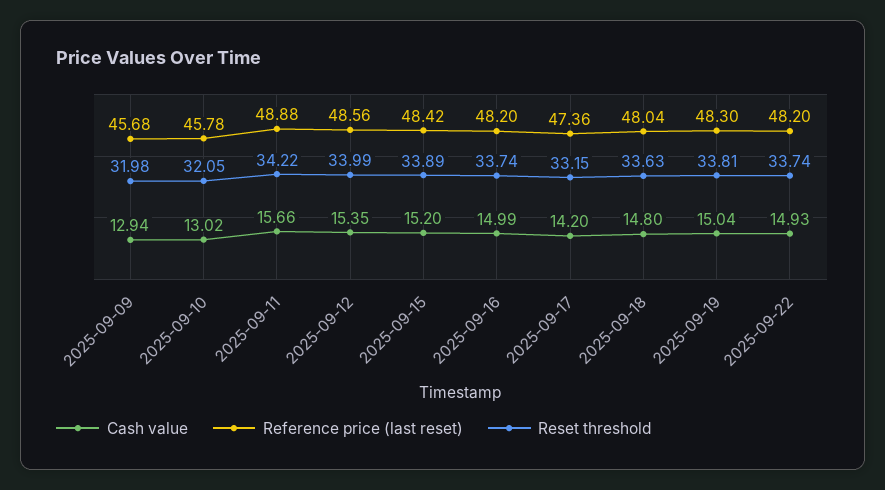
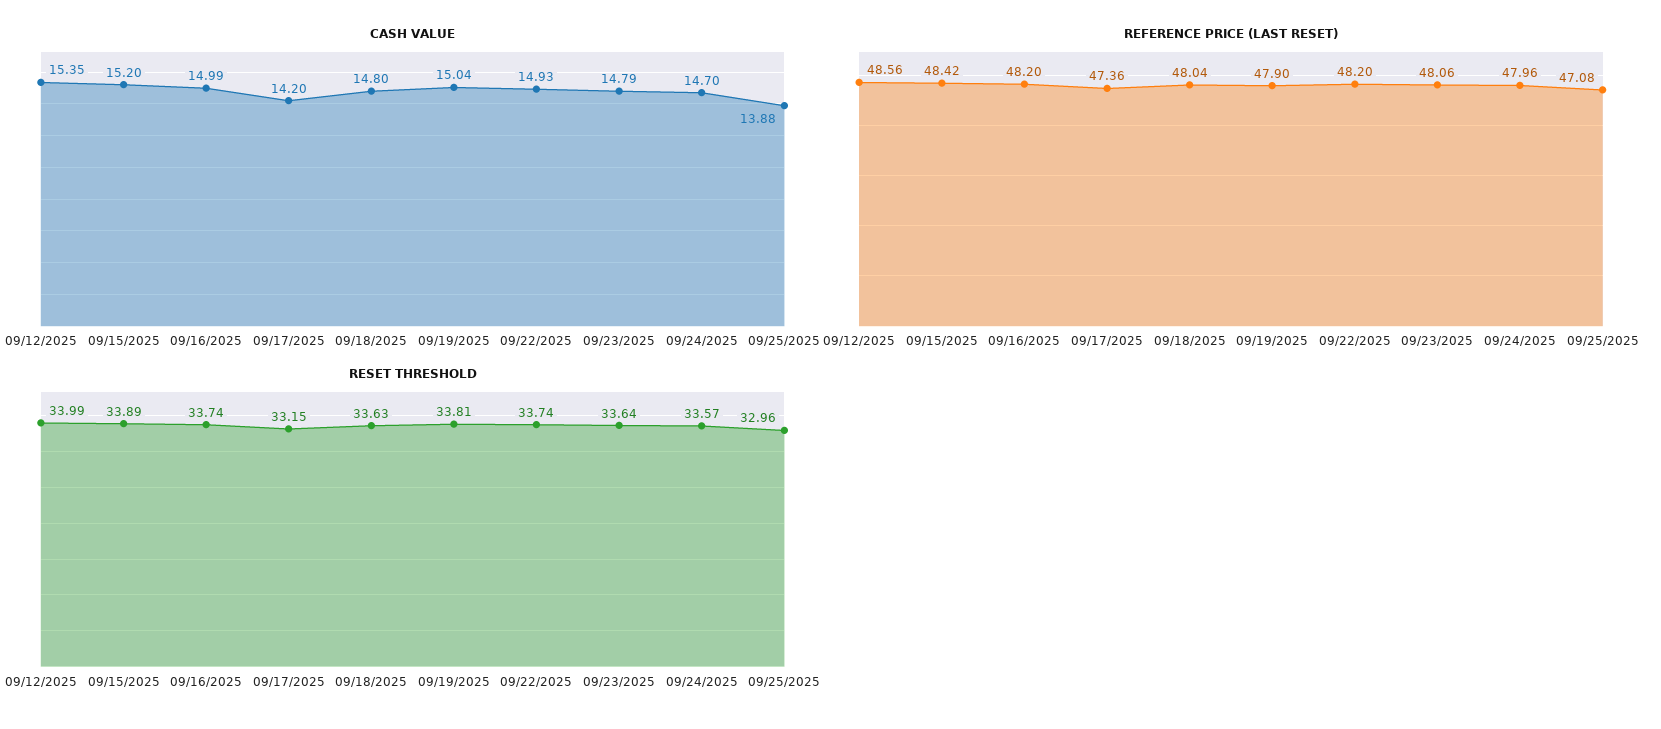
Cash value, 2025-09-09: 12.94 -> none
Reference price (last reset), 2025-09-09: 45.68 -> none
Reset threshold, 2025-09-09: 31.98 -> none
Cash value, 2025-09-10: 13.02 -> none
Reference price (last reset), 2025-09-10: 45.78 -> none
Reset threshold, 2025-09-10: 32.05 -> none
Cash value, 2025-09-11: 15.66 -> none
Reference price (last reset), 2025-09-11: 48.88 -> none
Reset threshold, 2025-09-11: 34.22 -> none
Reference price (last reset), 2025-09-19: 48.3 -> 47.9
Cash value, 09/23/2025: none -> 14.79
Cash value, 09/24/2025: none -> 14.7
Cash value, 09/25/2025: none -> 13.88
Reference price (last reset), 09/23/2025: none -> 48.06
Reference price (last reset), 09/24/2025: none -> 47.96
Reference price (last reset), 09/25/2025: none -> 47.08
Reset threshold, 09/23/2025: none -> 33.64
Reset threshold, 09/24/2025: none -> 33.57
Reset threshold, 09/25/2025: none -> 32.96

